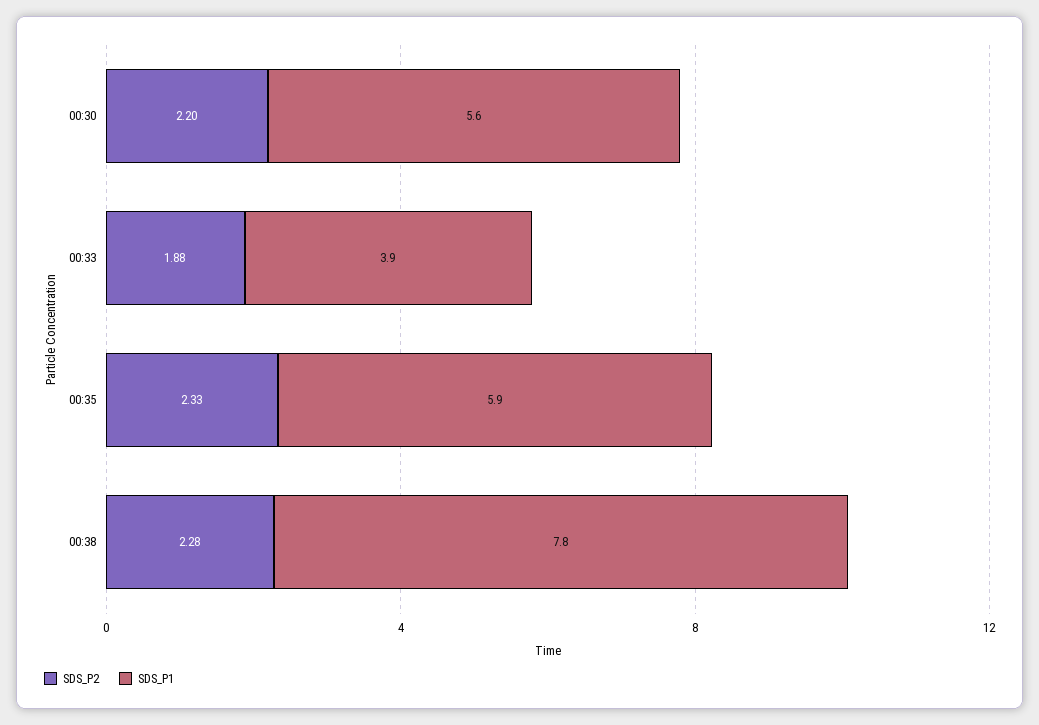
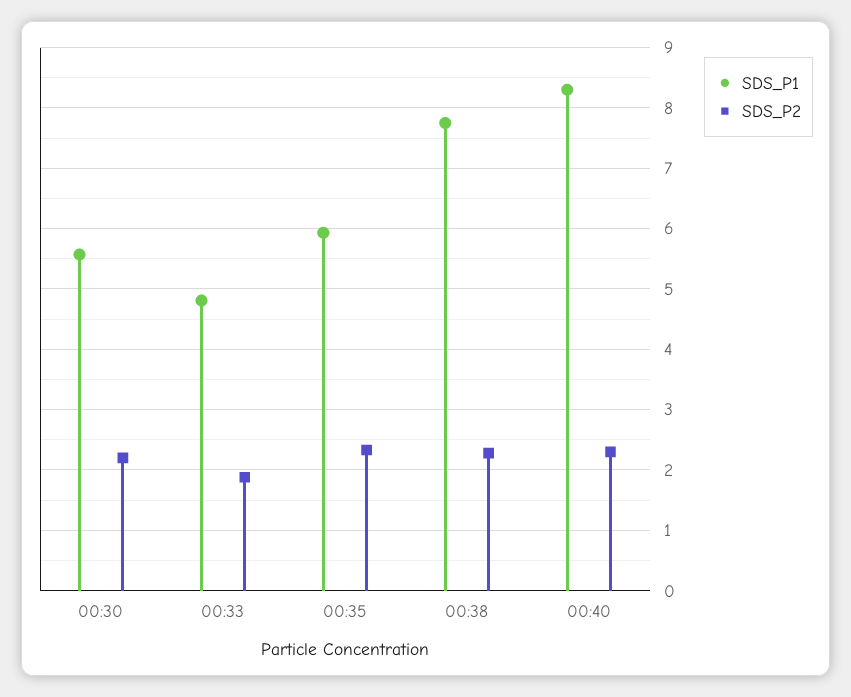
SDS_P1, 00:33: 3.9 -> 4.8
SDS_P1, 00:40: none -> 8.3
SDS_P2, 00:40: none -> 2.3

